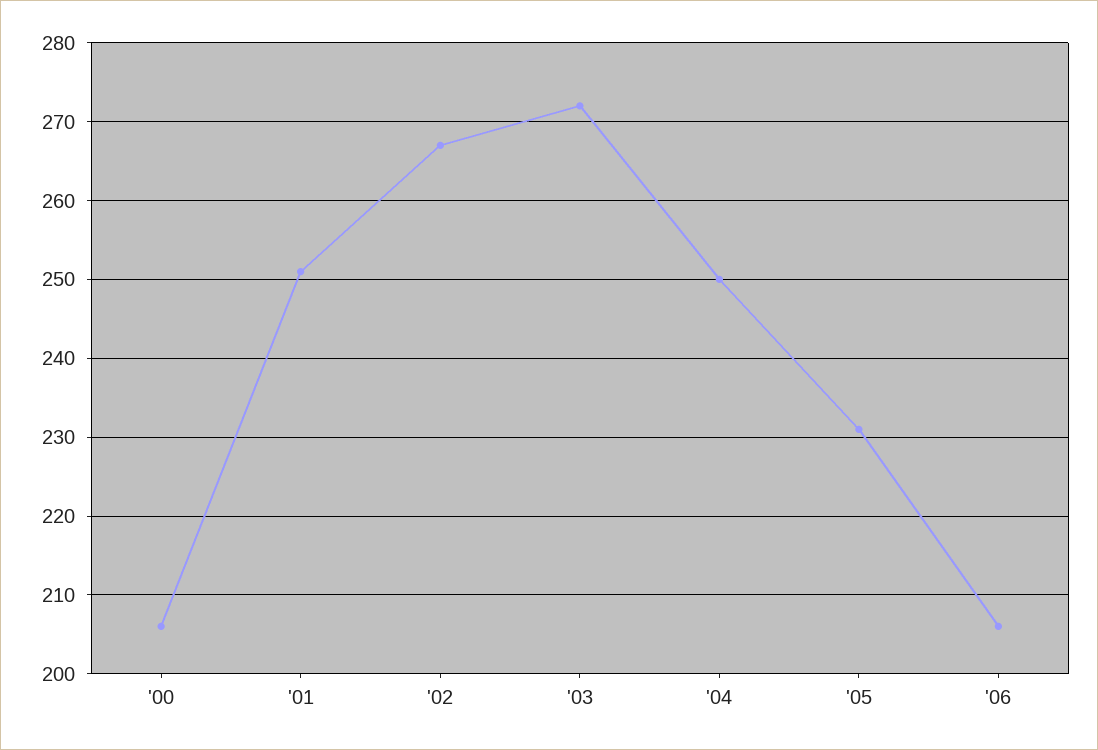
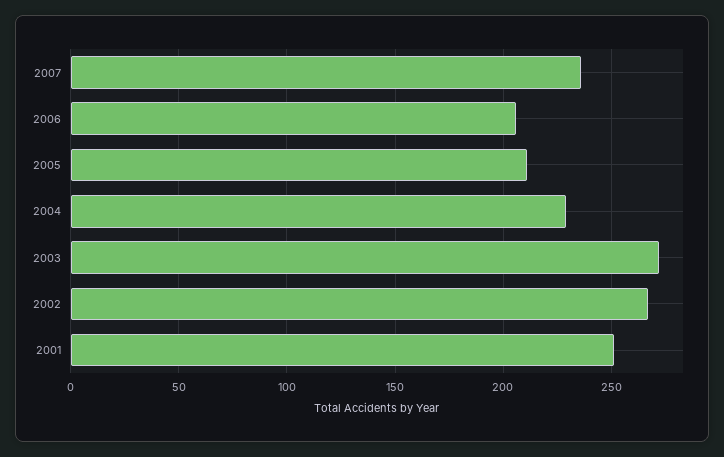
'00: 206 -> none
'04: 250 -> 230
'05: 231 -> 210
2007: none -> 235

